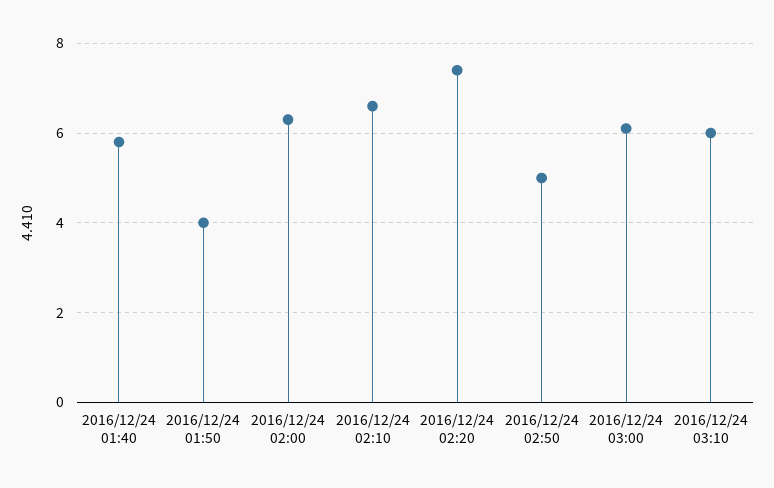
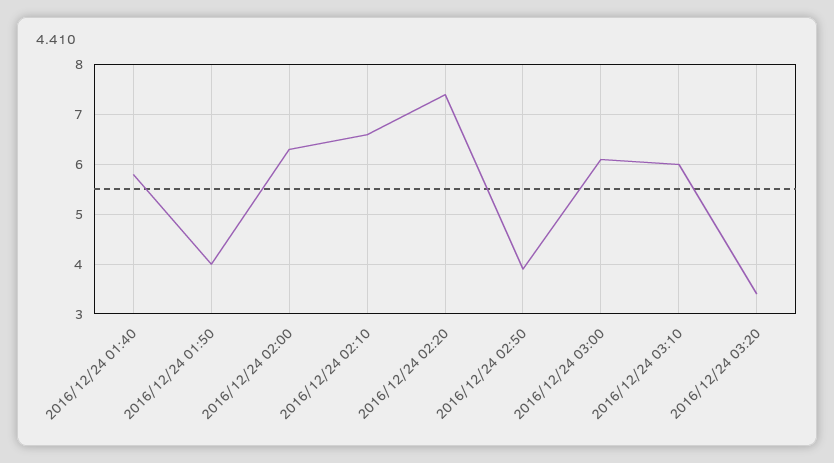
2016/12/24 02:50: 5 -> 4
2016/12/24 03:20: none -> 3.5

